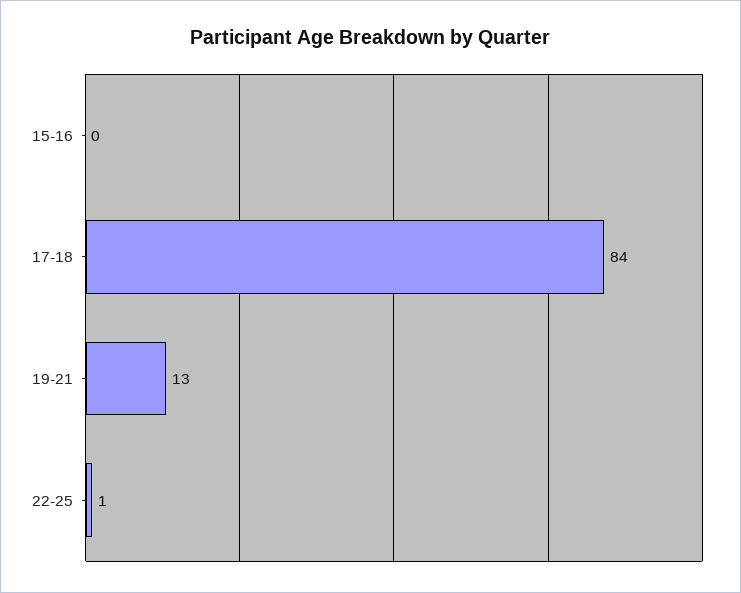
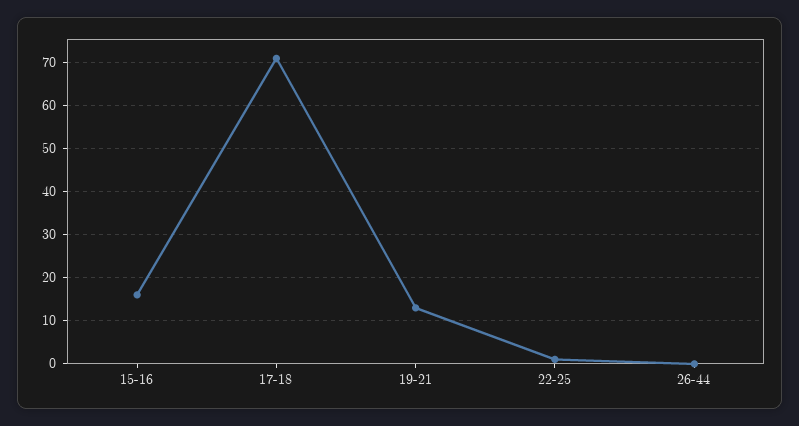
15-16: 0 -> 15
17-18: 84 -> 70
26-44: none -> 0

